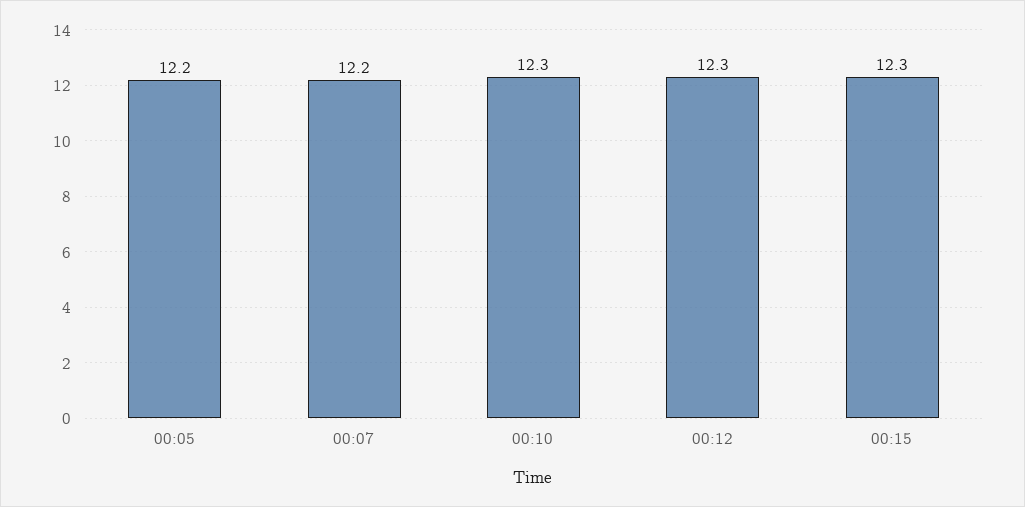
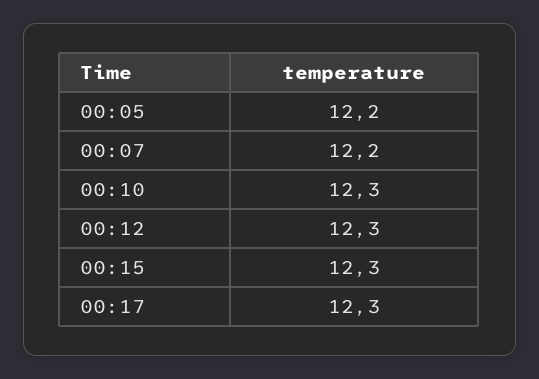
00:17: none -> 12.3

